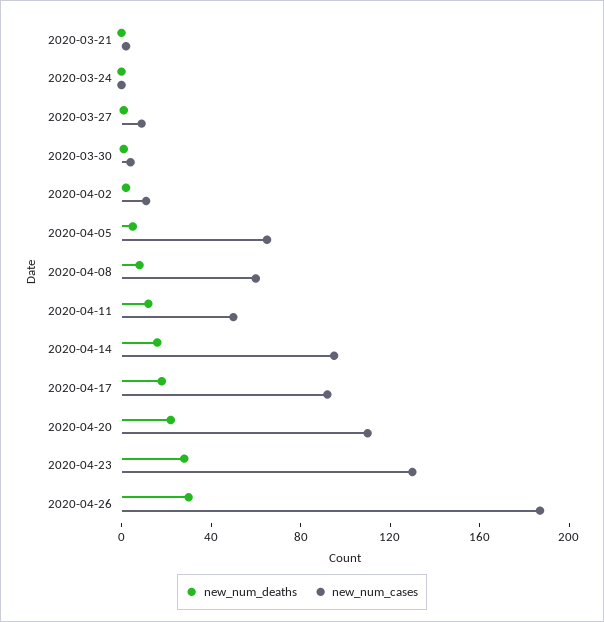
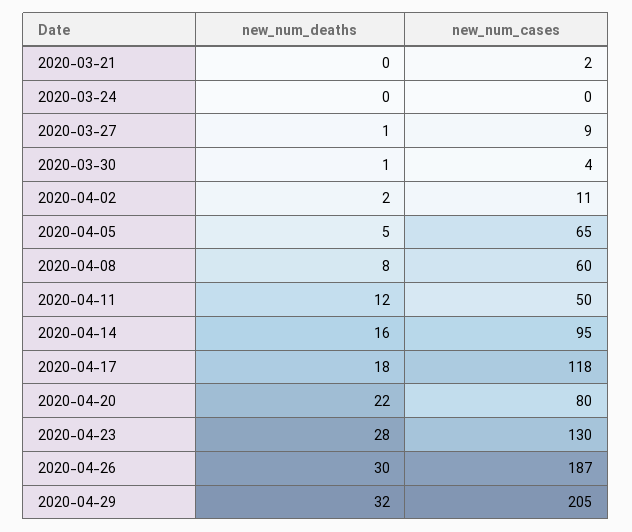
new_num_cases, 2020-04-17: 90 -> 118
new_num_cases, 2020-04-20: 110 -> 80
new_num_deaths, 2020-04-29: none -> 32
new_num_cases, 2020-04-29: none -> 205

